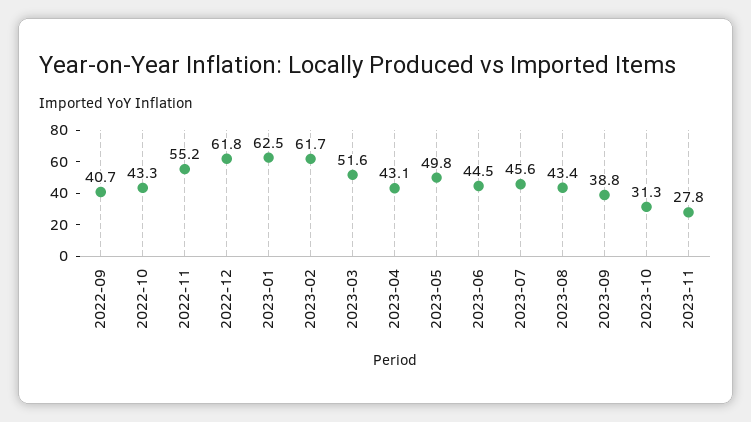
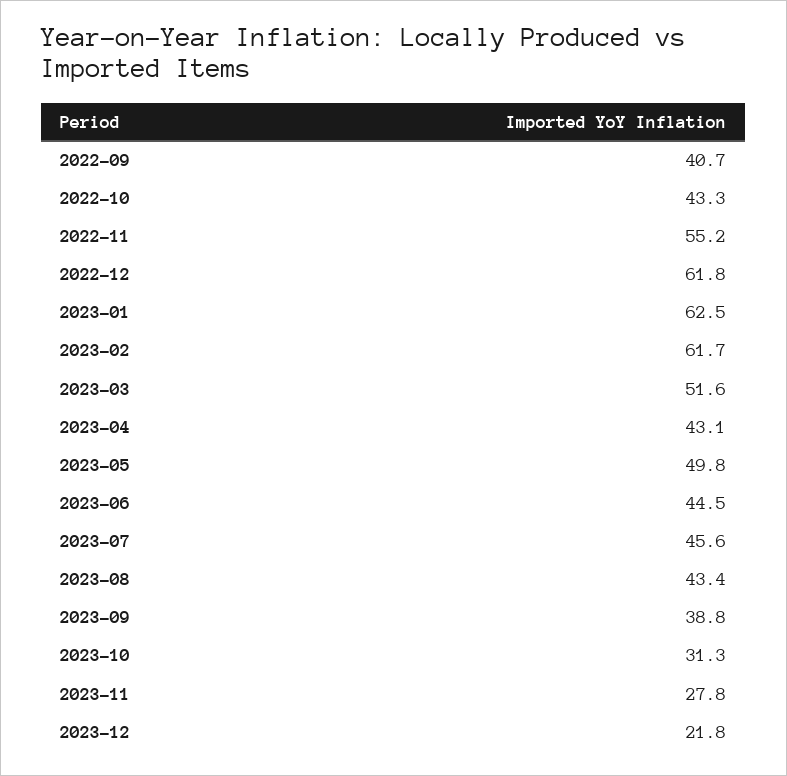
2023-12: none -> 21.8

